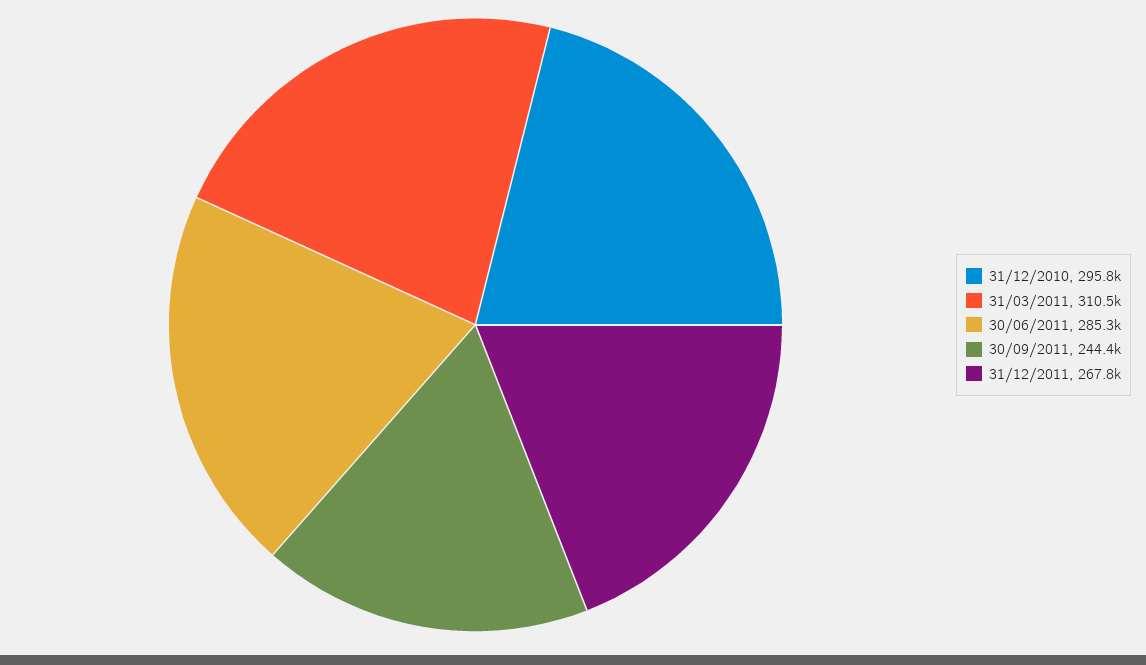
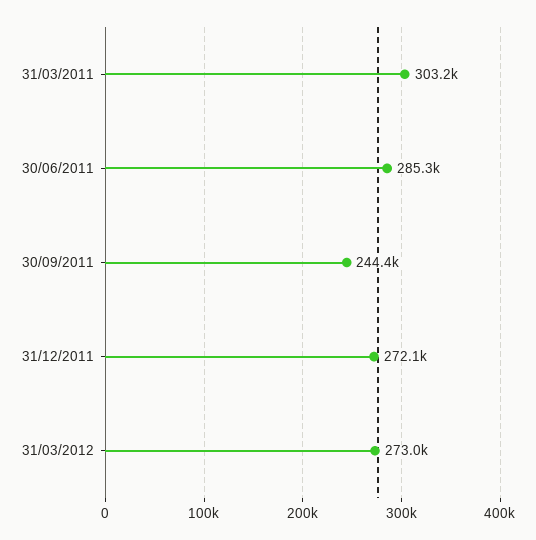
31/12/2010: 295800 -> none
31/03/2011: 310500 -> 303200
31/12/2011: 267800 -> 272100
31/03/2012: none -> 273000

